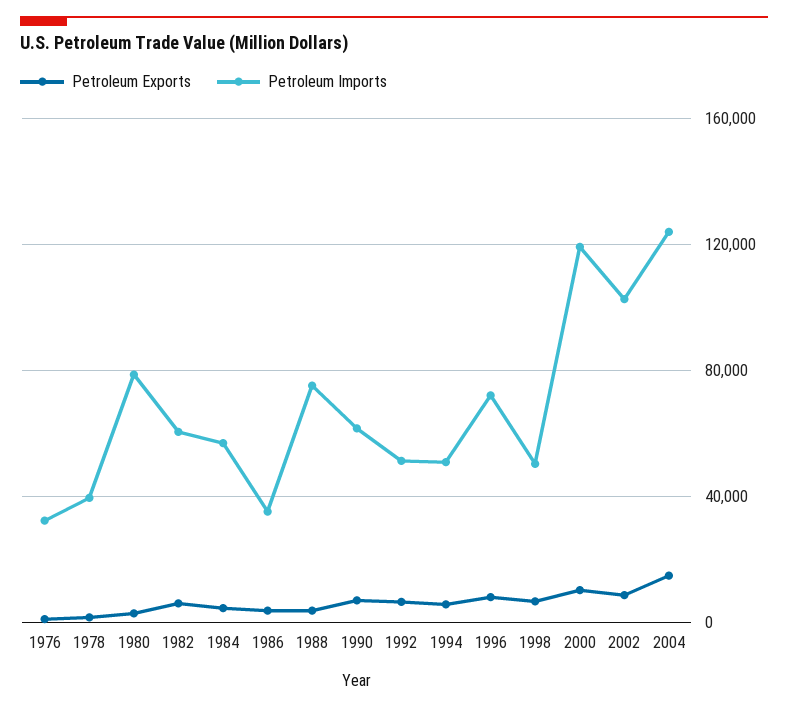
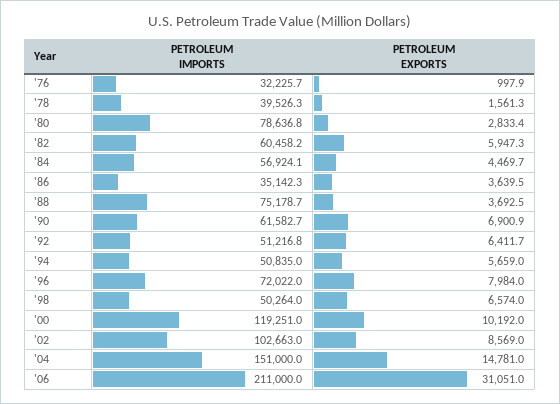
Petroleum Imports, 2004: 125000 -> 151000
Petroleum Imports, '06: none -> 211000
Petroleum Exports, '06: none -> 31051

